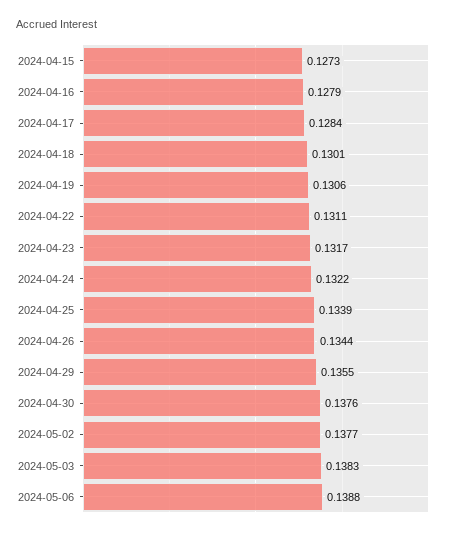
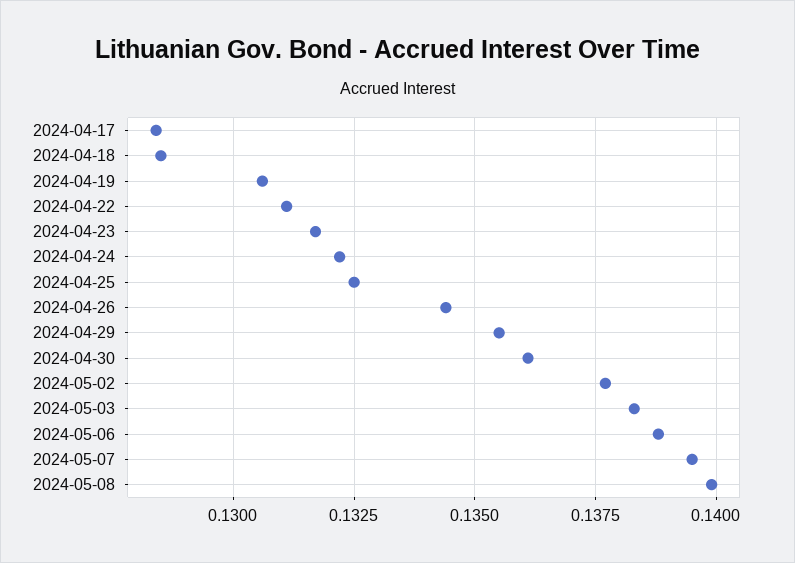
2024-04-15: 0.1273 -> none
2024-04-16: 0.1279 -> none
2024-04-18: 0.1301 -> 0.1285
2024-04-25: 0.1339 -> 0.1325
2024-04-30: 0.1376 -> 0.136
2024-05-07: none -> 0.1395
2024-05-08: none -> 0.14

